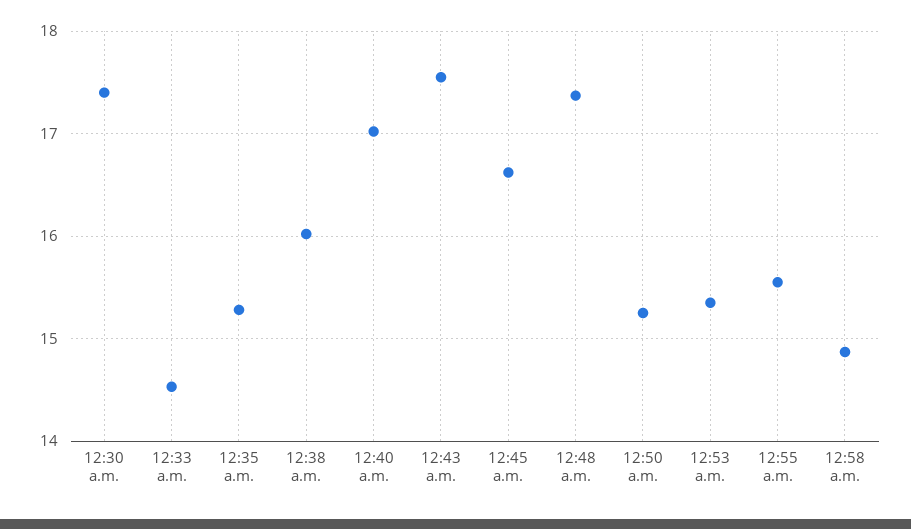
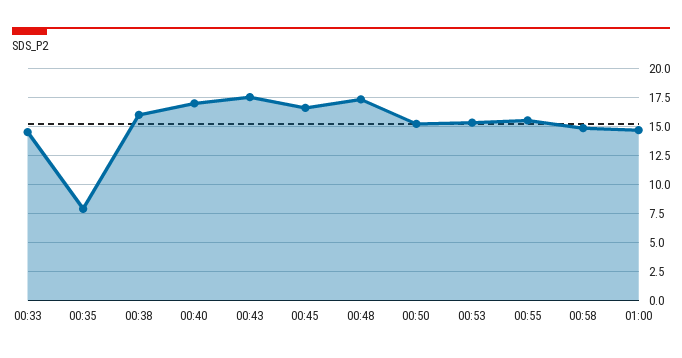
12:30 a.m.: 17.4 -> none
12:35 a.m.: 15.3 -> 7.5
01:00: none -> 15

